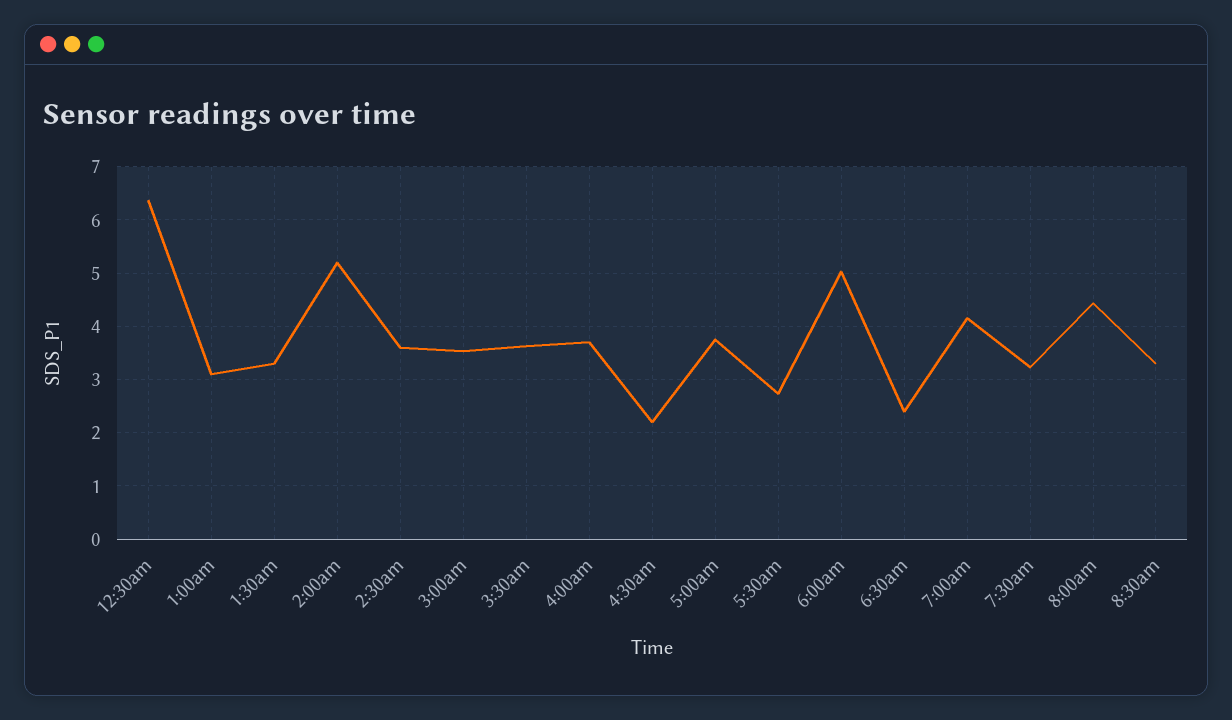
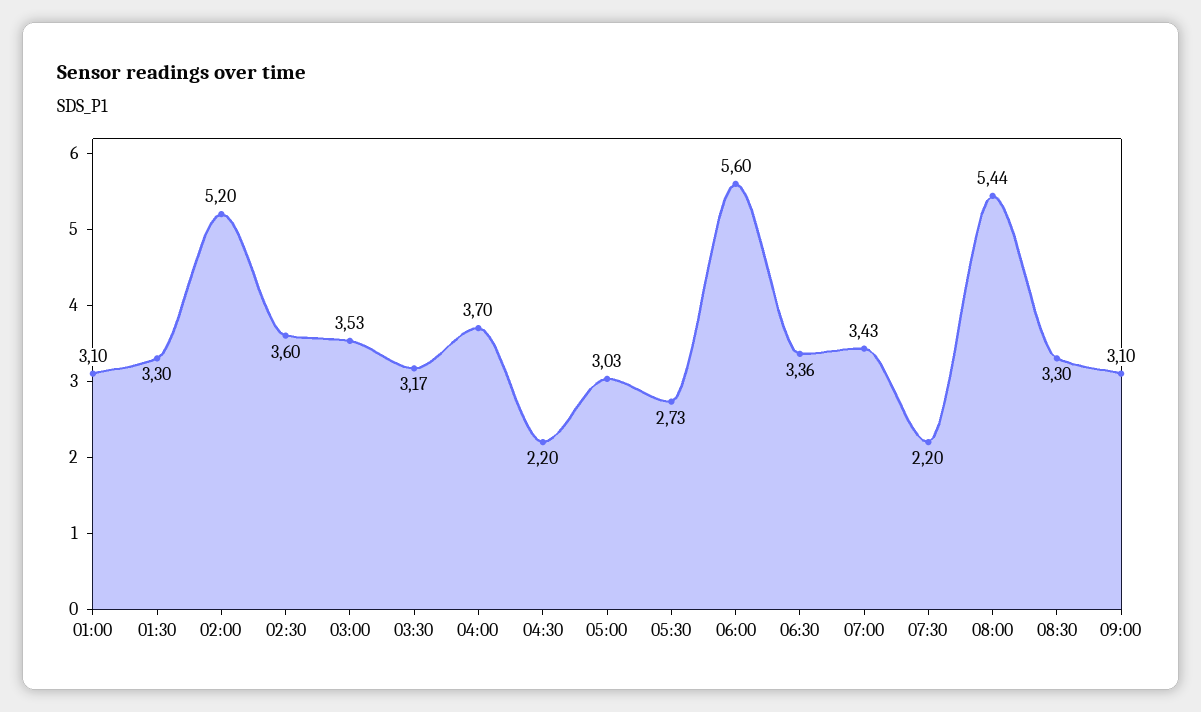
12:30am: 6.4 -> none
3:30am: 3.6 -> 3.17
5:00am: 3.8 -> 3.03
6:00am: 5 -> 5.6
6:30am: 2.4 -> 3.36
7:00am: 4.2 -> 3.43
7:30am: 3.2 -> 2.2
8:00am: 4.4 -> 5.44
09:00: none -> 3.1

